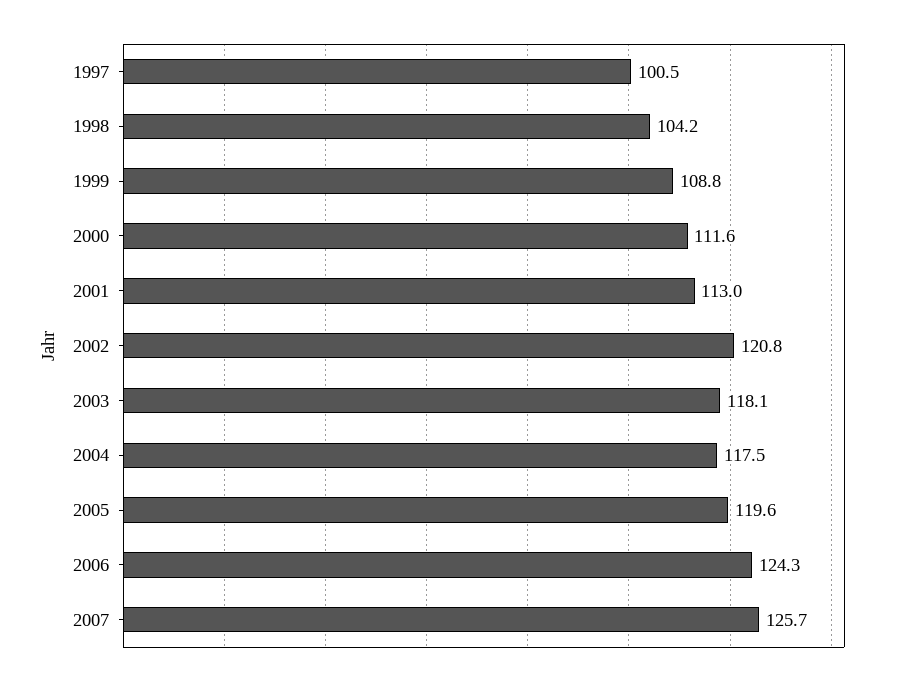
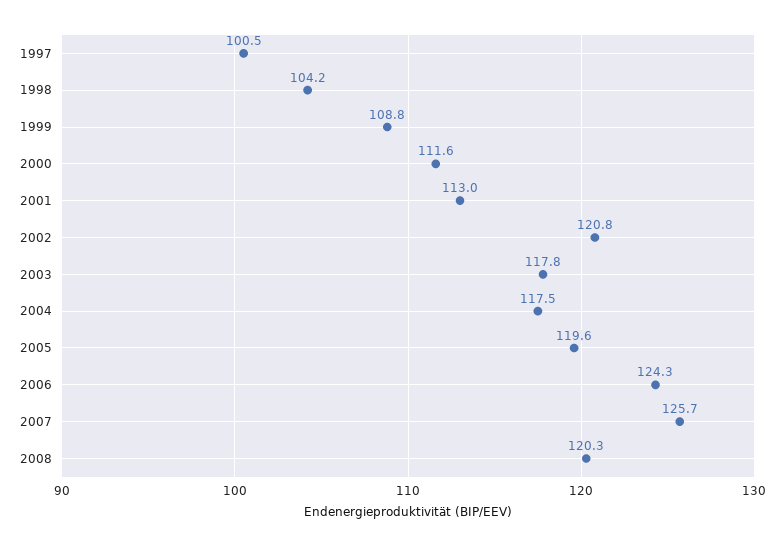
2003: 118.1 -> 117.8
2008: none -> 120.3

